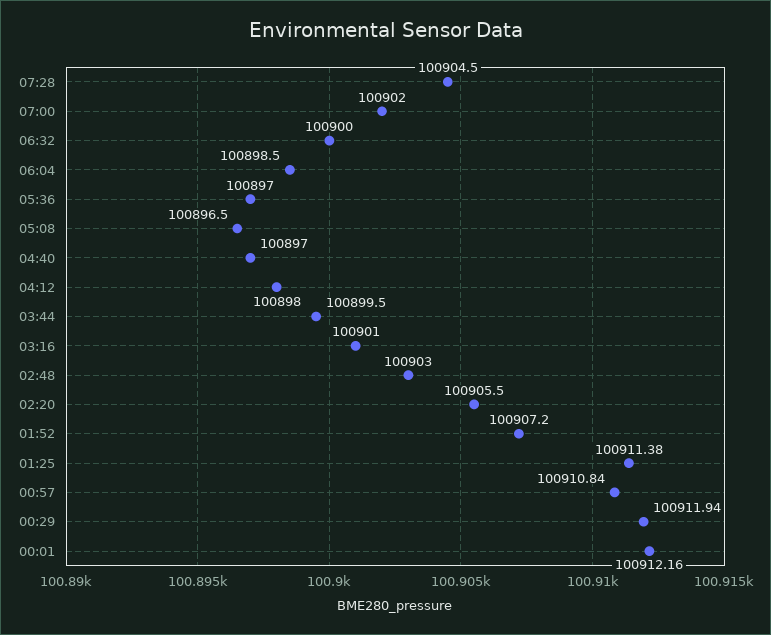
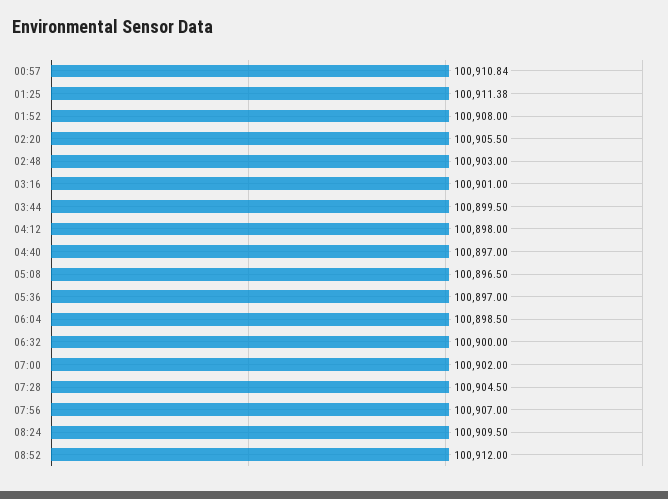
01:52: 100907.2 -> 100908
00:29: 100911.94 -> none
00:01: 100912.16 -> none
07:56: none -> 100907
08:24: none -> 100909.5
08:52: none -> 100912

